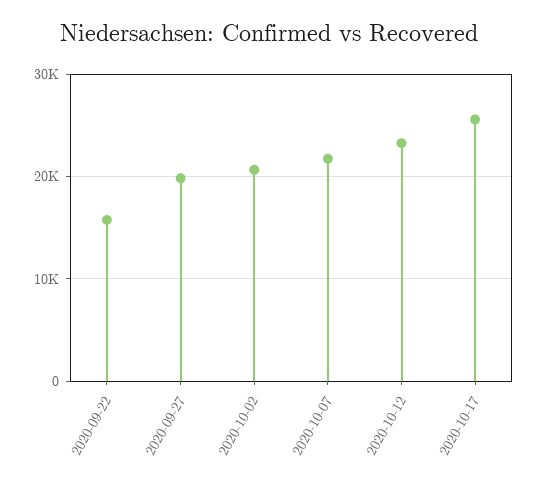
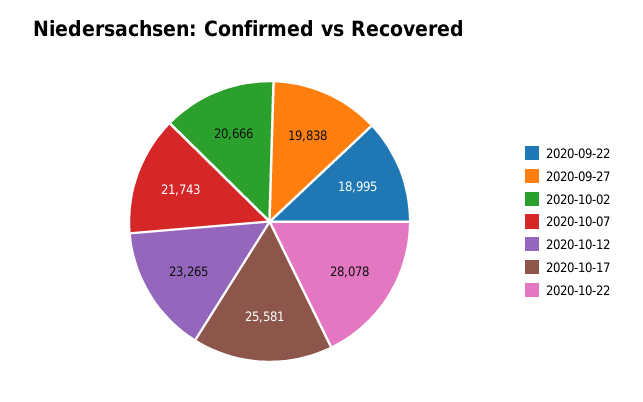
2020-09-22: 16000 -> 18995
2020-10-22: none -> 28078

